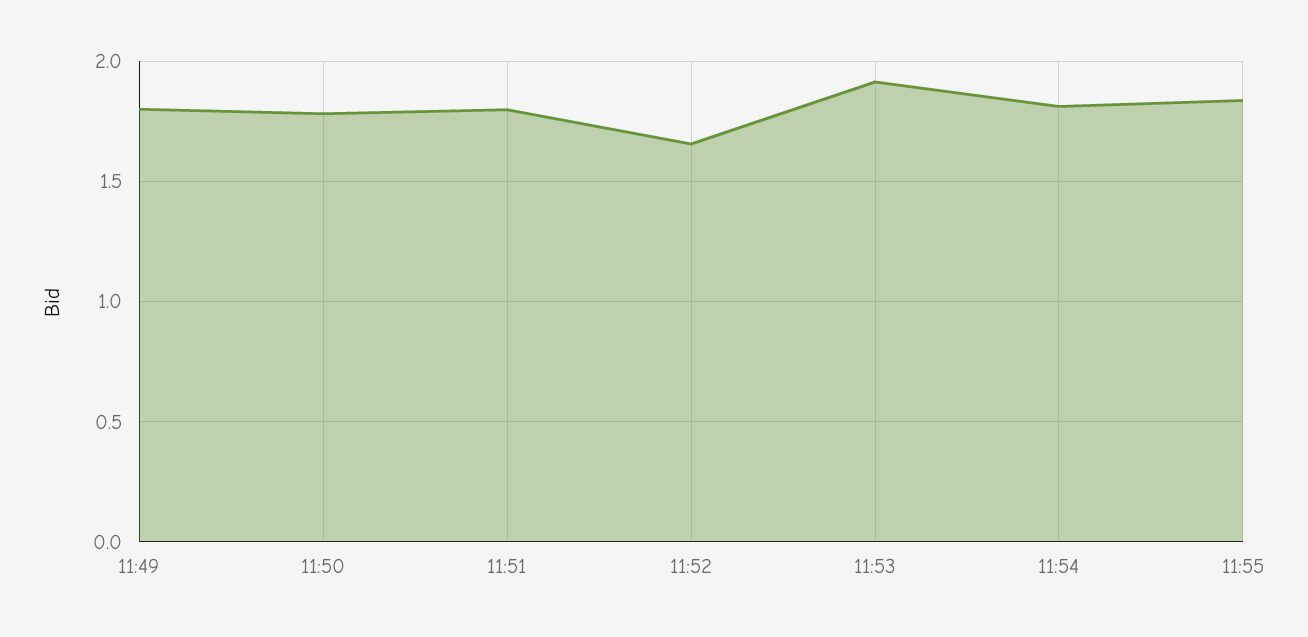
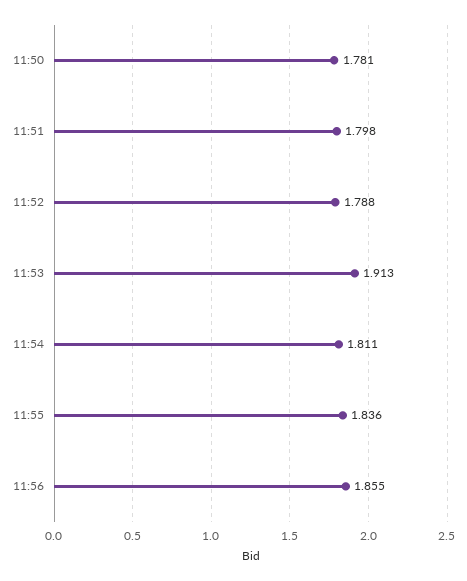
11:49: 1.8 -> none
11:52: 1.65 -> 1.788
11:56: none -> 1.855

